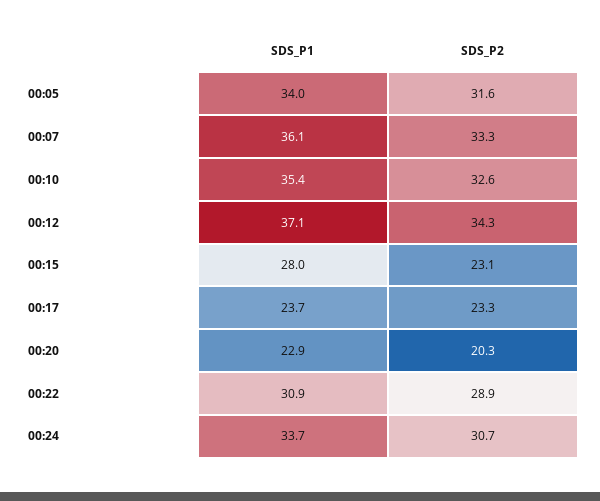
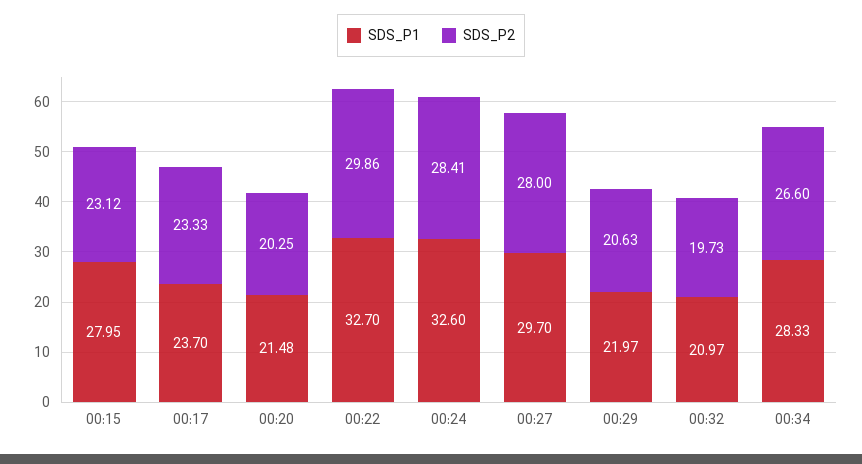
SDS_P1, 00:05: 34 -> none
SDS_P2, 00:05: 31.6 -> none
SDS_P1, 00:07: 36.1 -> none
SDS_P2, 00:07: 33.3 -> none
SDS_P1, 00:10: 35.4 -> none
SDS_P2, 00:10: 32.6 -> none
SDS_P1, 00:12: 37.1 -> none
SDS_P2, 00:12: 34.3 -> none
SDS_P1, 00:20: 22.9 -> 21.48
SDS_P1, 00:22: 30.9 -> 32.7
SDS_P2, 00:22: 28.9 -> 29.86
SDS_P1, 00:24: 33.7 -> 32.6
SDS_P2, 00:24: 30.7 -> 28.41
SDS_P1, 00:27: none -> 29.7
SDS_P2, 00:27: none -> 28
SDS_P1, 00:29: none -> 21.97
SDS_P2, 00:29: none -> 20.63
SDS_P1, 00:32: none -> 20.97
SDS_P2, 00:32: none -> 19.73
SDS_P1, 00:34: none -> 28.33
SDS_P2, 00:34: none -> 26.6

